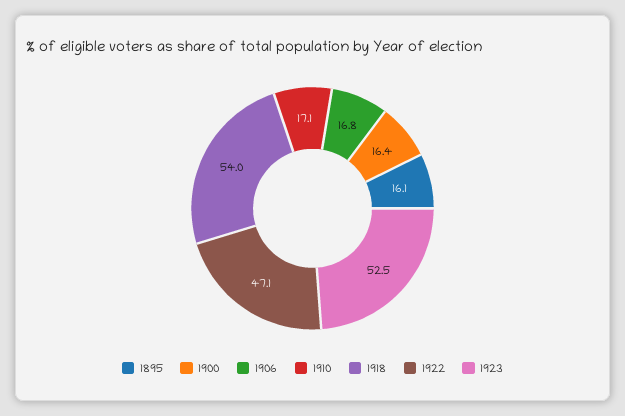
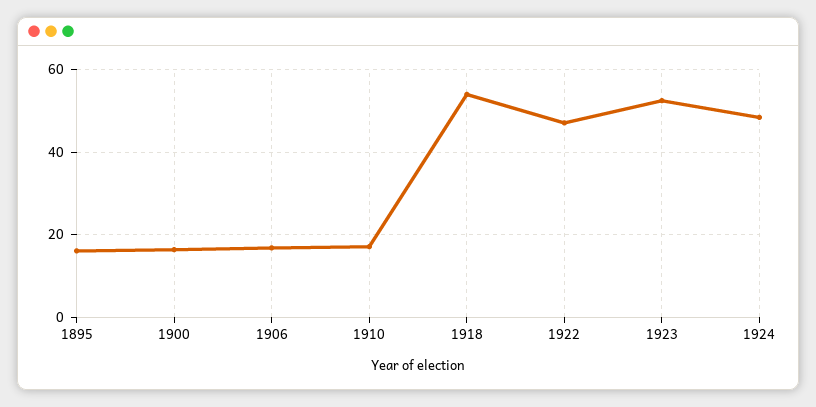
1924: none -> 48

